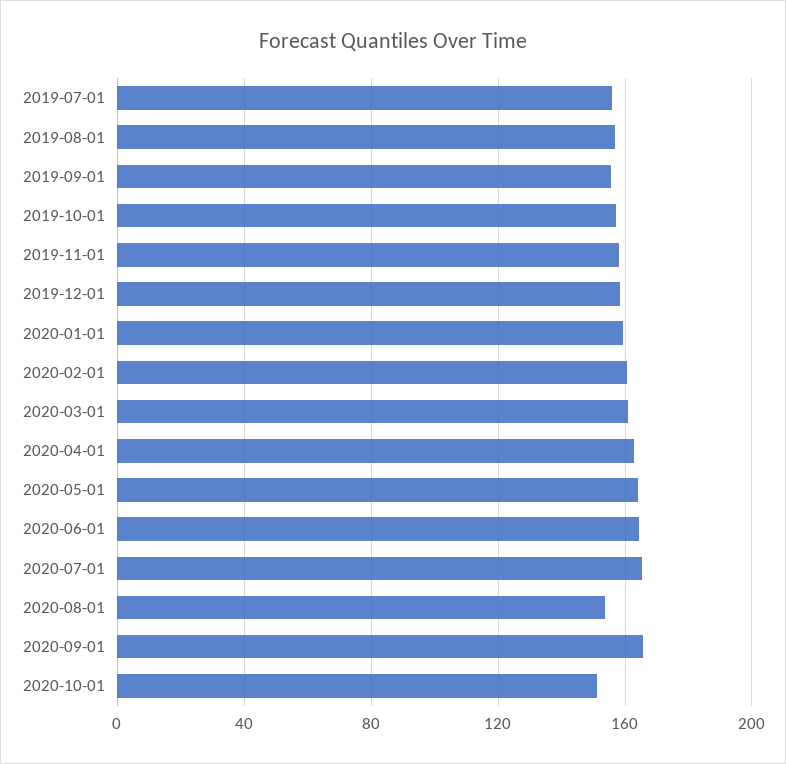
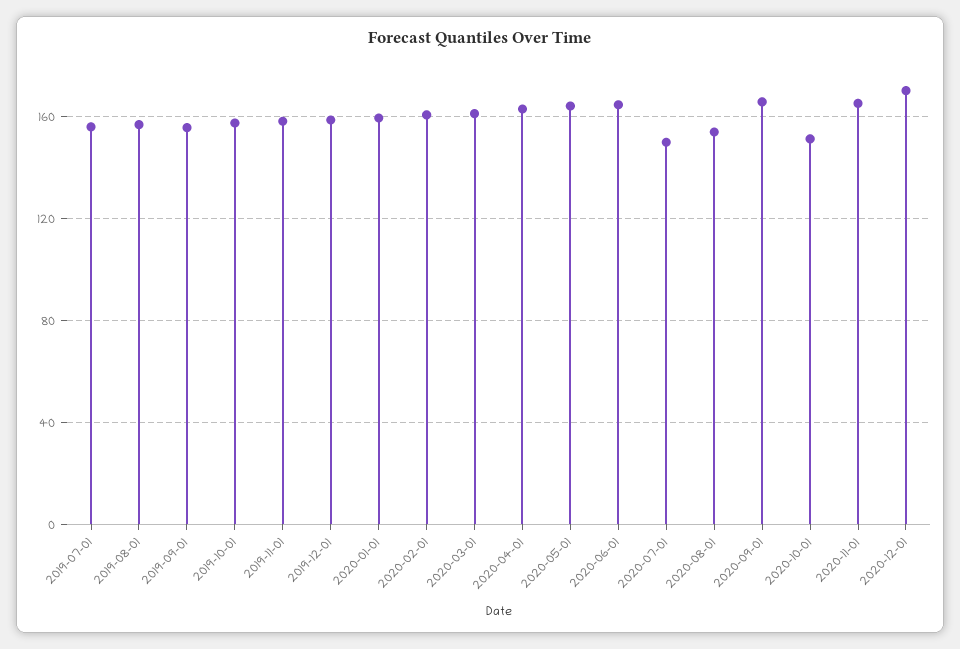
2020-07-01: 165 -> 150
2020-11-01: none -> 165
2020-12-01: none -> 170

